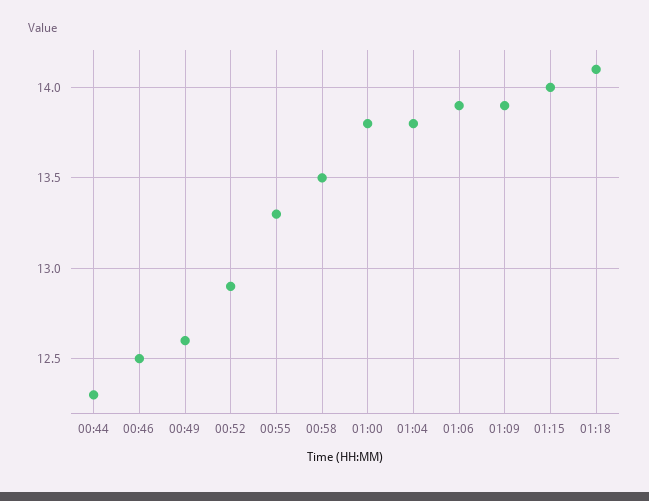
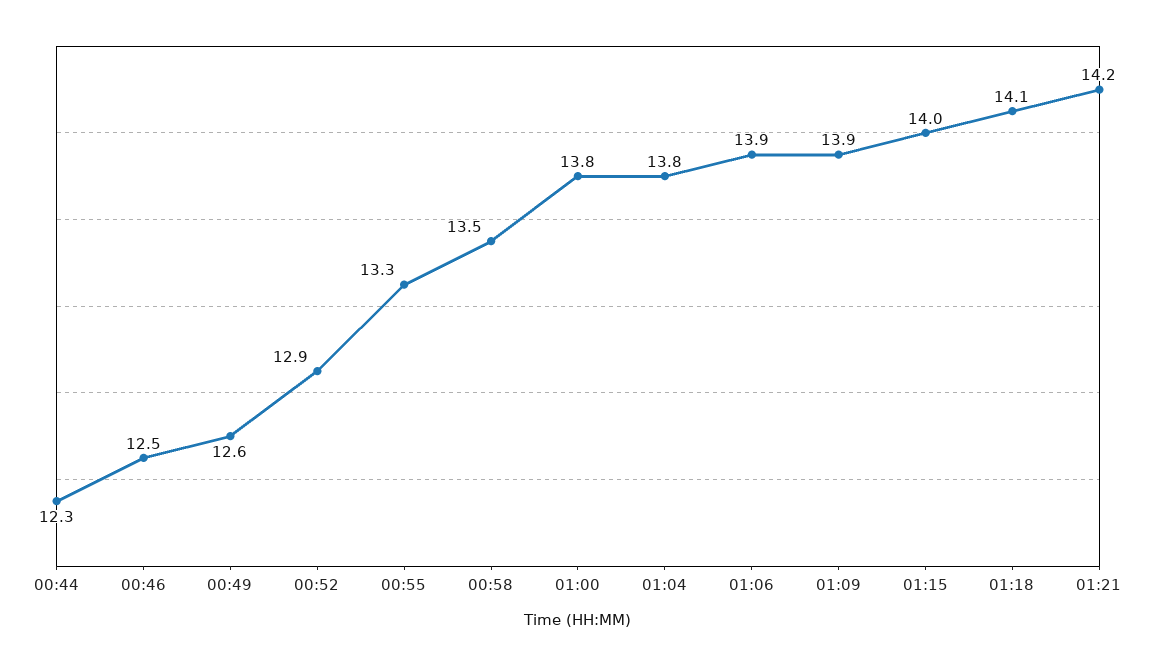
01:21: none -> 14.2

